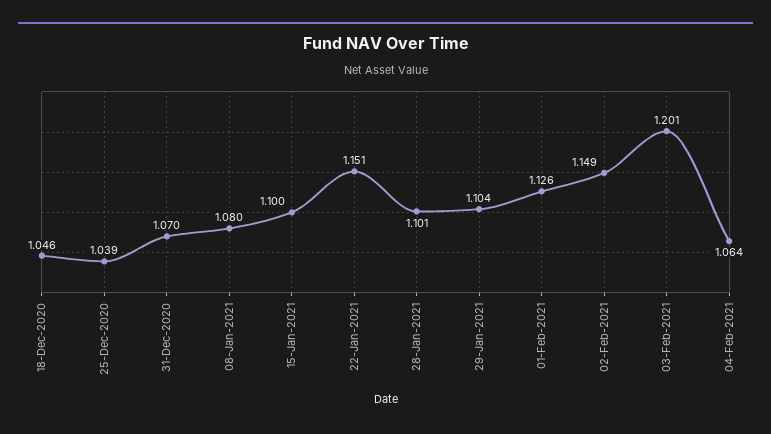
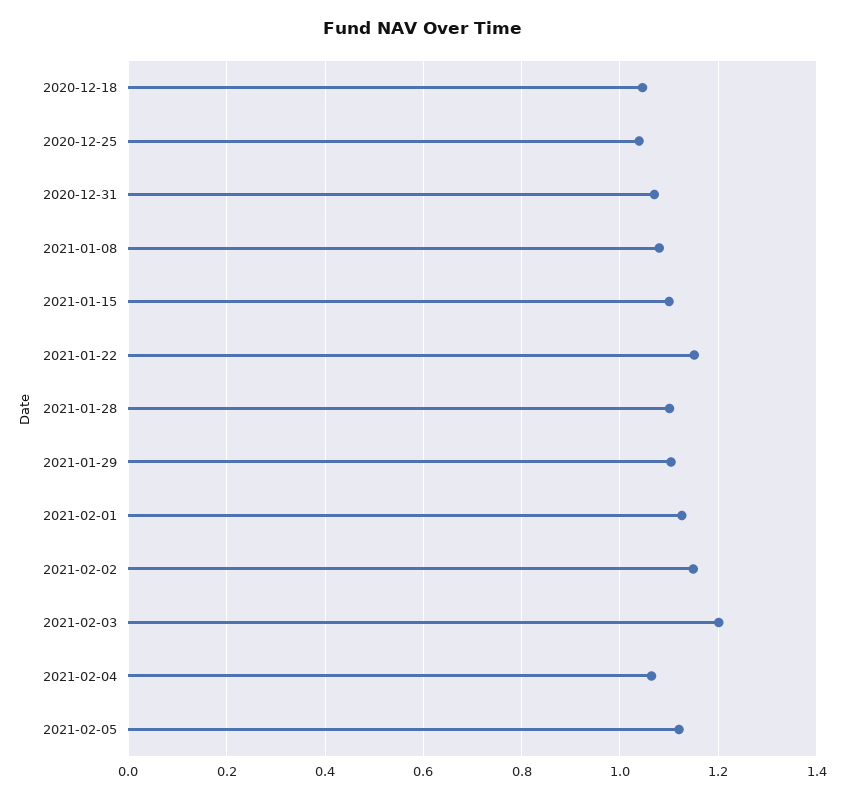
2021-02-05: none -> 1.12

